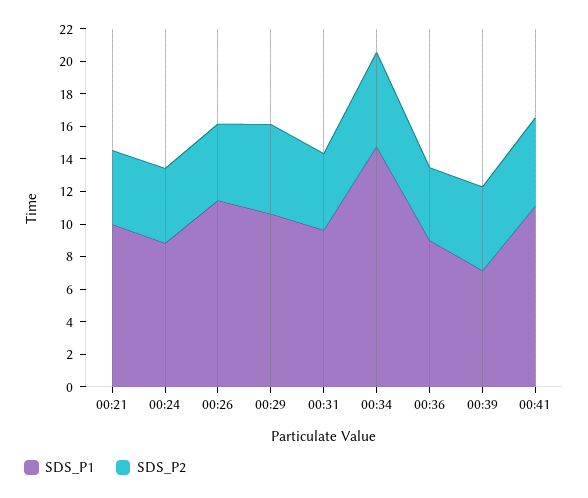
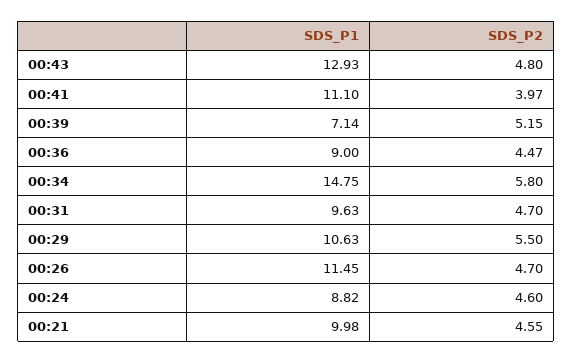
SDS_P2, 00:41: 5.5 -> 3.97
SDS_P1, 00:43: none -> 12.93
SDS_P2, 00:43: none -> 4.8

